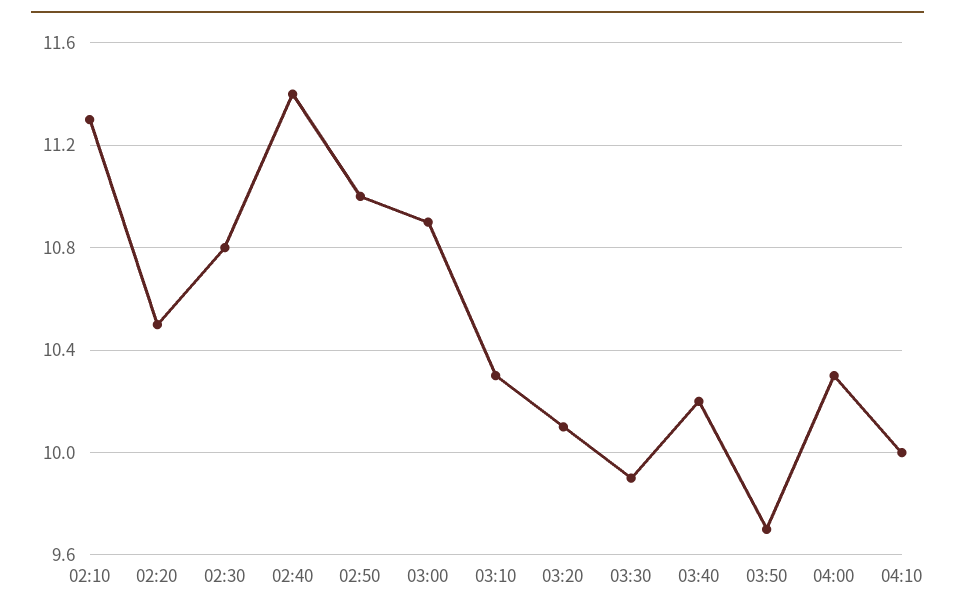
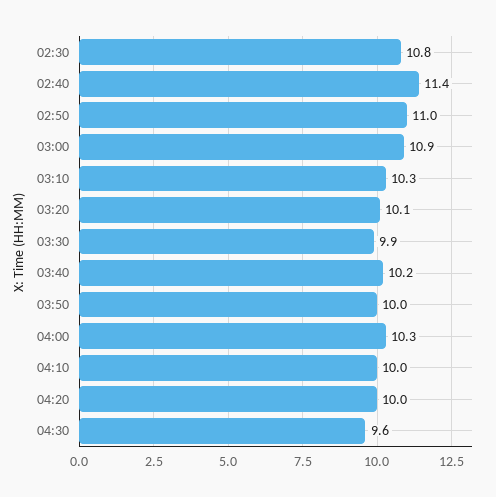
02:10: 11.3 -> none
02:20: 10.5 -> none
03:50: 9.7 -> 10
04:20: none -> 10
04:30: none -> 9.6

